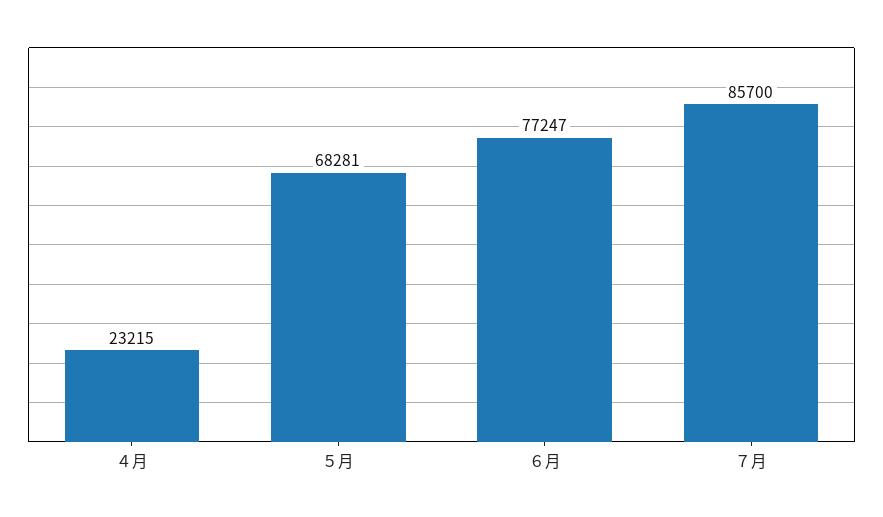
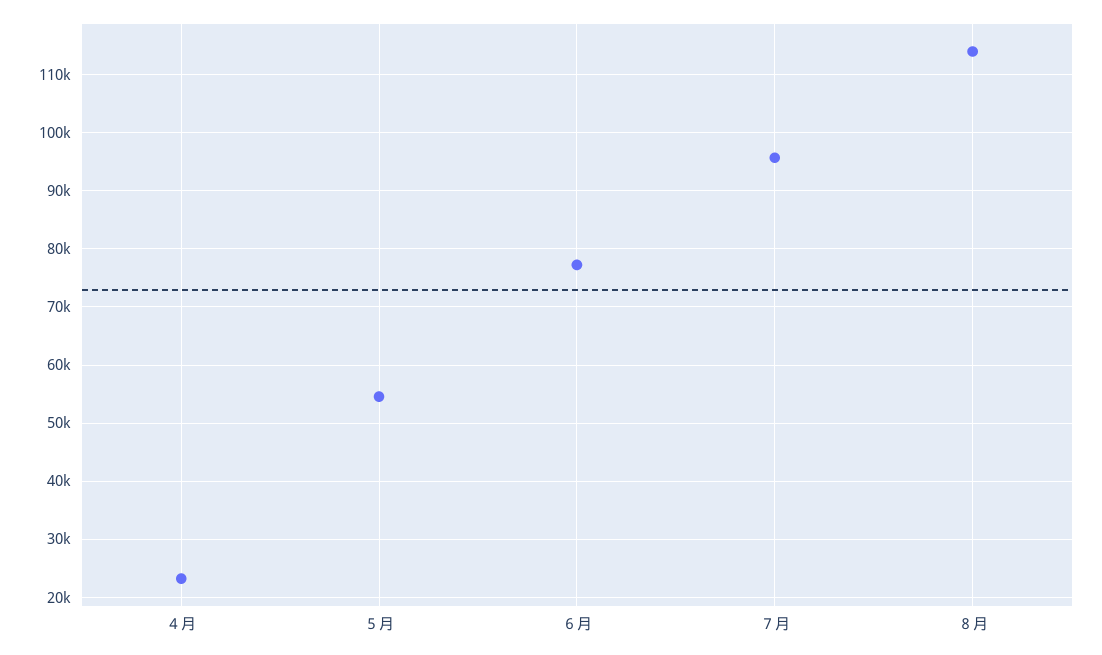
５月: 68281 -> 54000
７月: 85700 -> 96000
８月: none -> 114000

